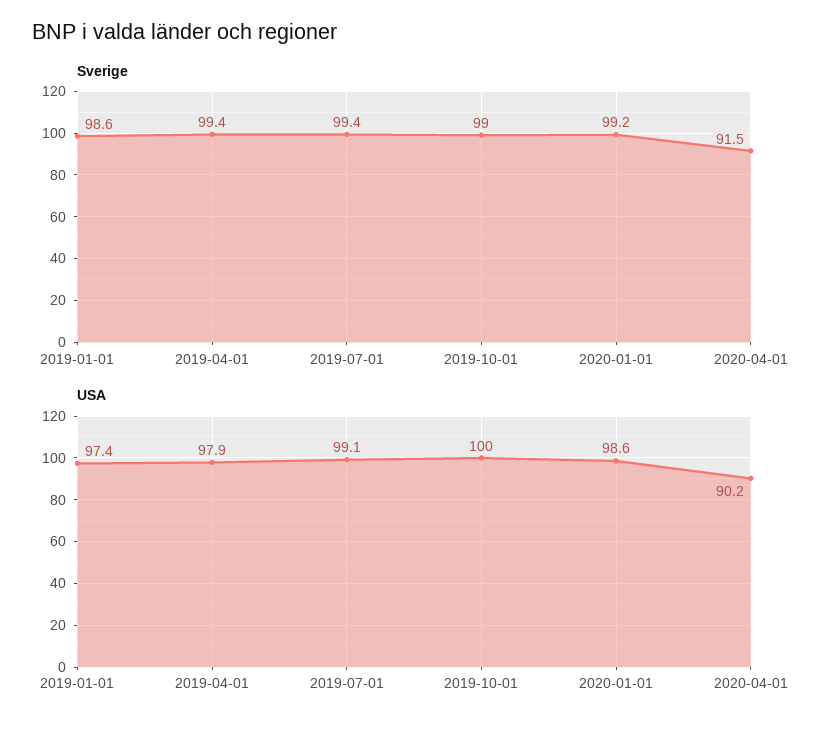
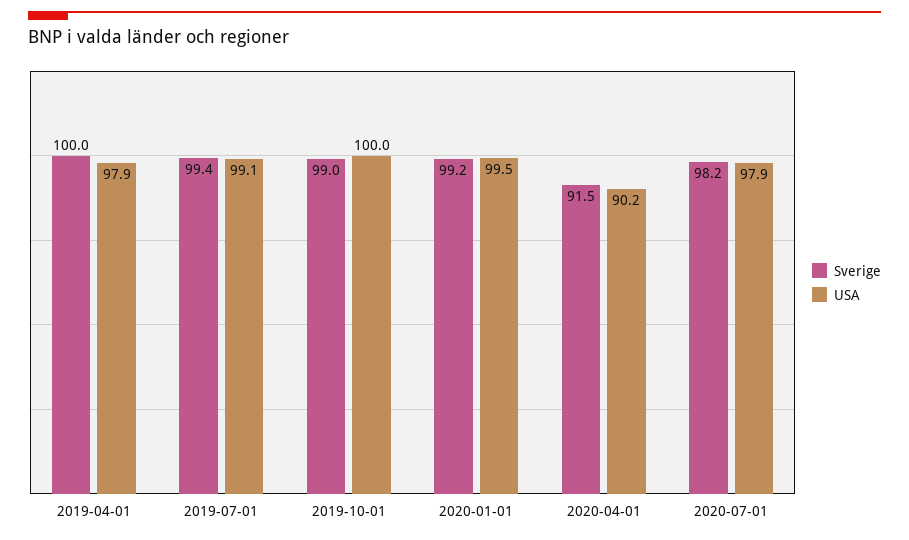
Sverige, 2019-01-01: 98.6 -> none
Sverige, 2019-04-01: 99.4 -> 100
USA, 2019-01-01: 97.4 -> none
USA, 2020-01-01: 98.6 -> 99.5
Sverige, 2020-07-01: none -> 98.2
USA, 2020-07-01: none -> 97.9

